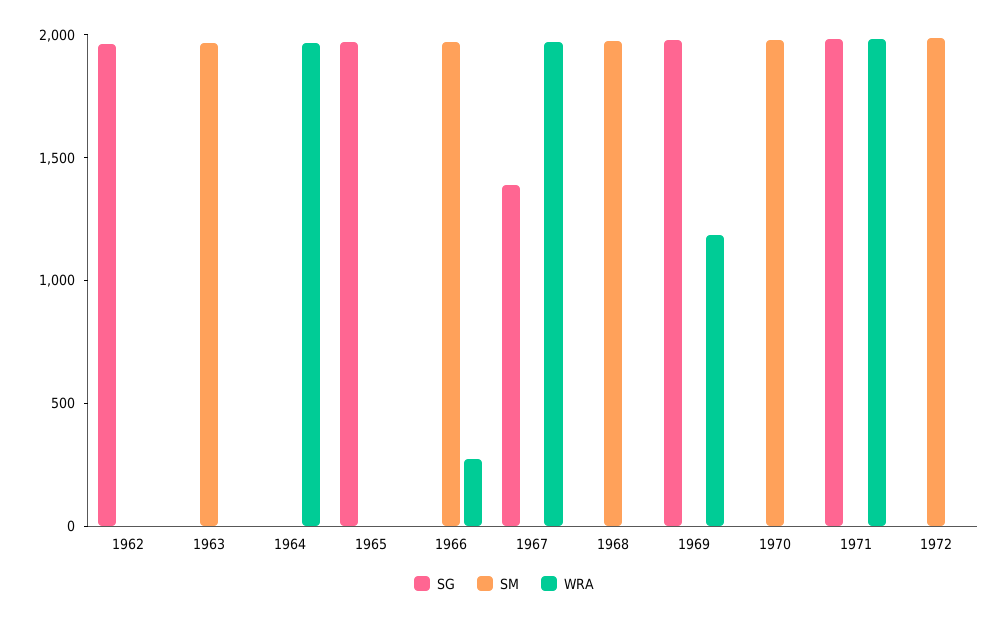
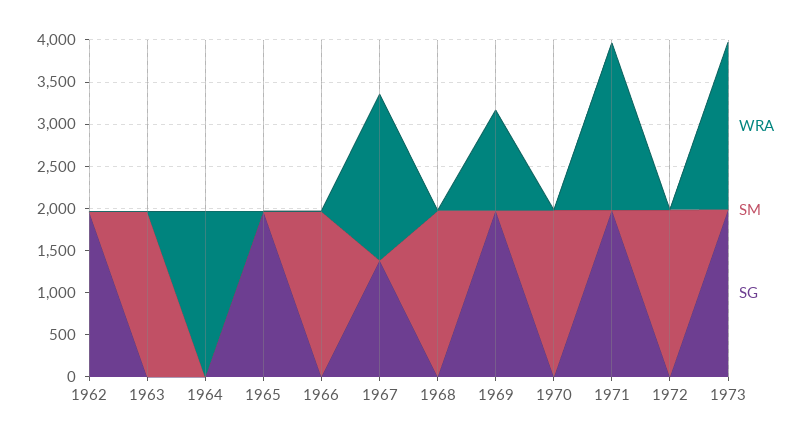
WRA, 1966: 300 -> 0
WRA, 1973: none -> 2000
SM, 1973: none -> 0
SG, 1973: none -> 2000

